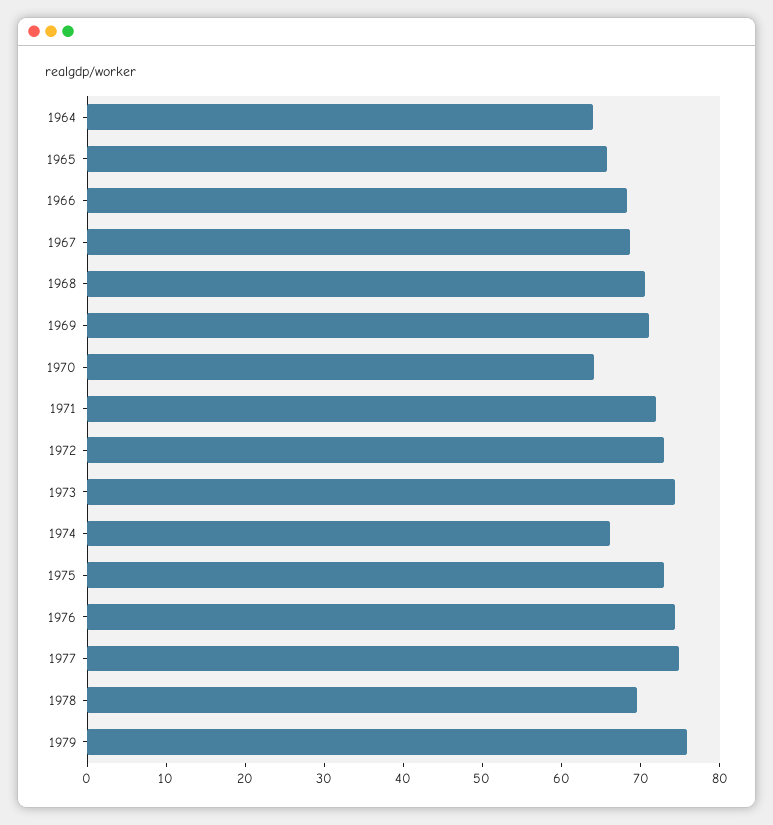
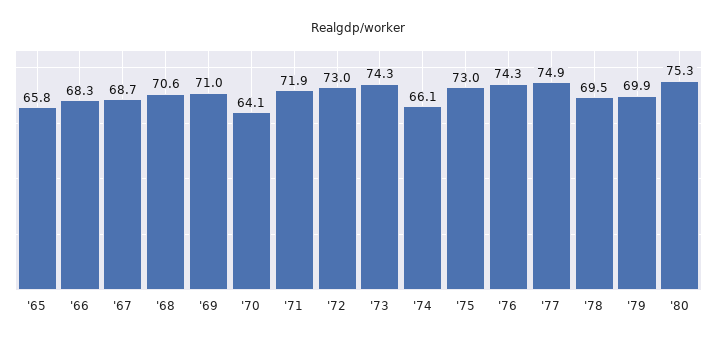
1964: 64 -> none
1979: 76 -> 69.9
'80: none -> 75.3

